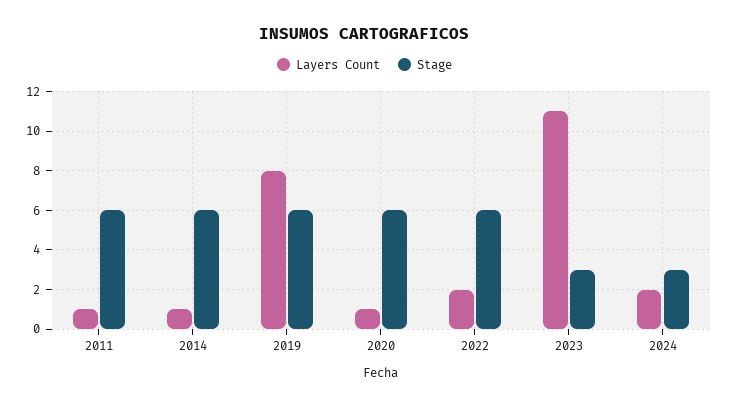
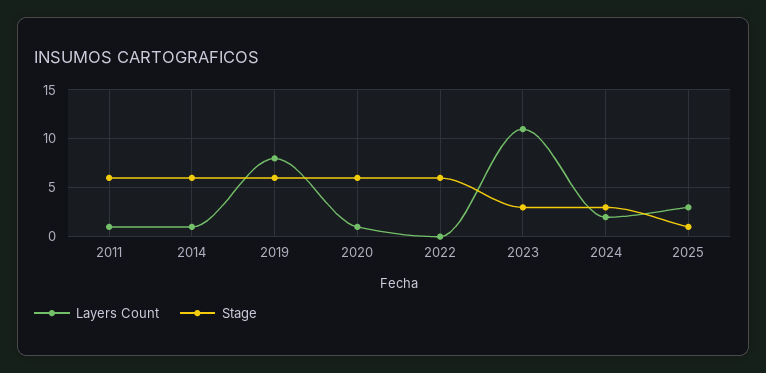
Layers Count, 2022: 2 -> 0
Layers Count, 2025: none -> 3
Stage, 2025: none -> 1

